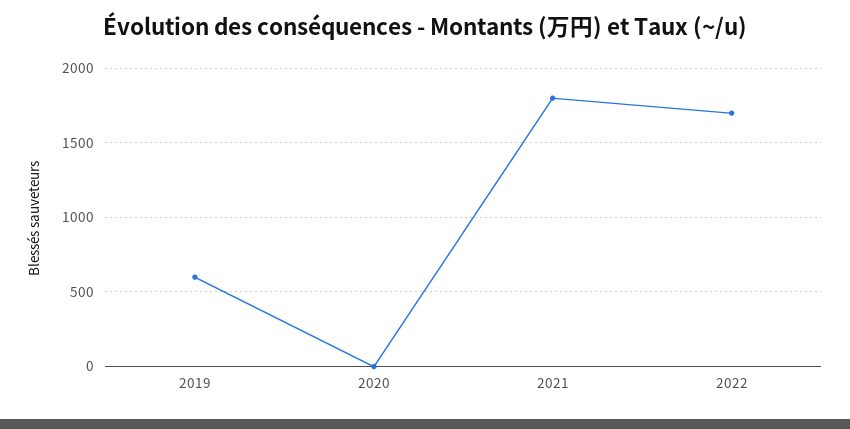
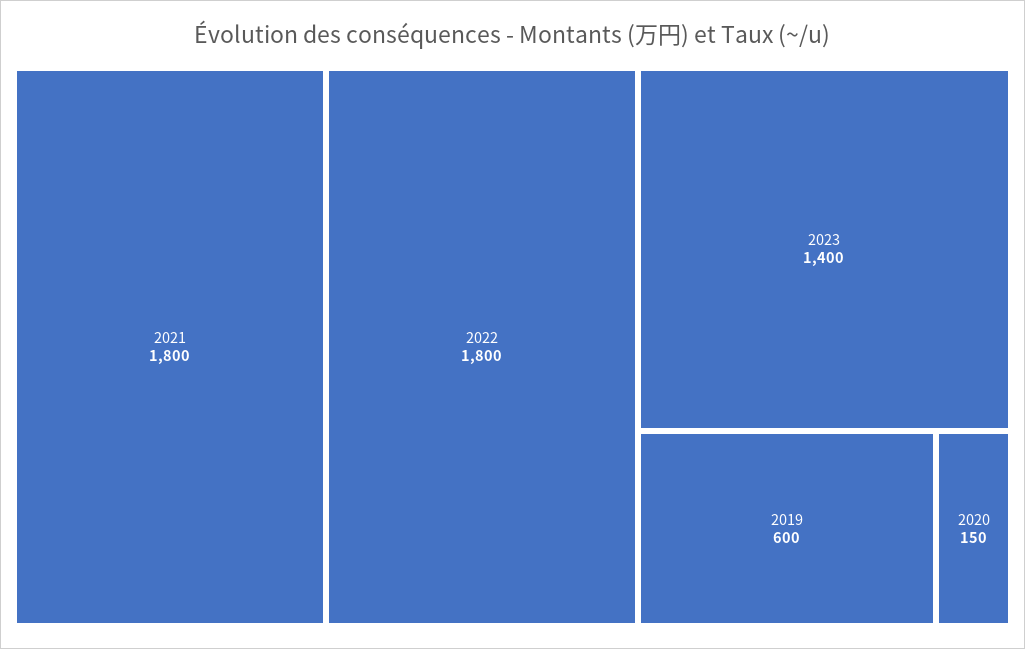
2020: 0 -> 150
2022: 1700 -> 1800
2023: none -> 1400

